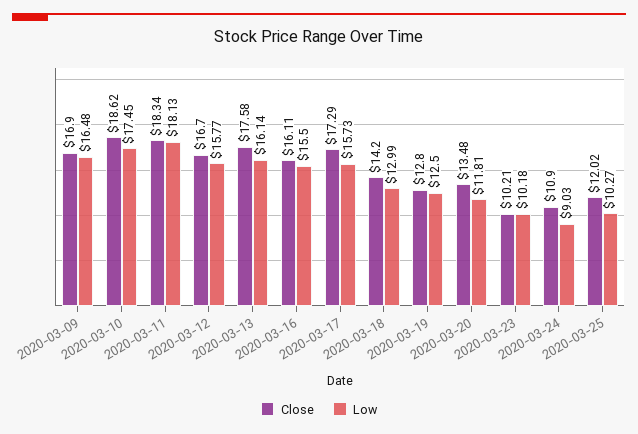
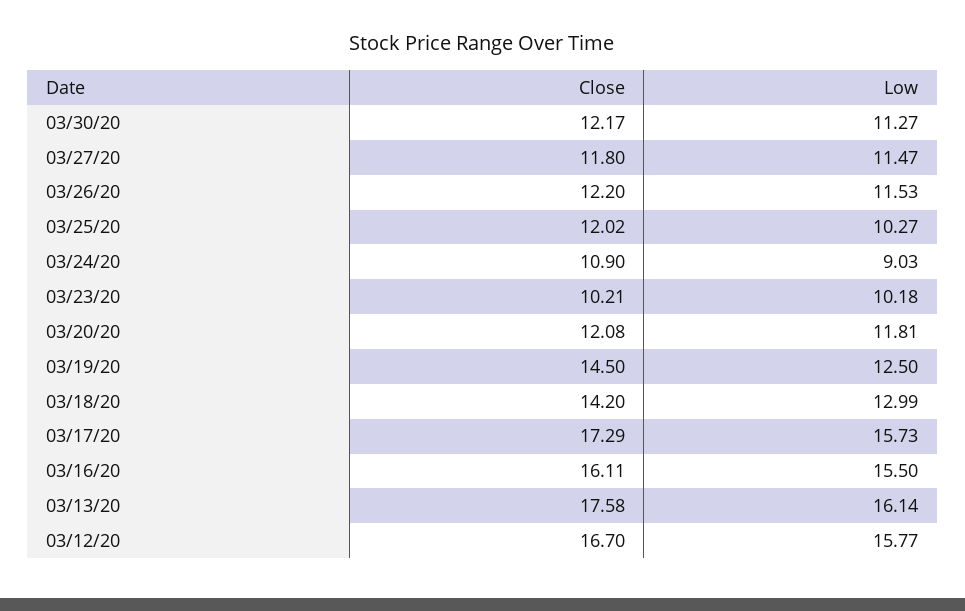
Close, 2020-03-09: 16.9 -> none
Low, 2020-03-09: 16.48 -> none
Close, 2020-03-10: 18.62 -> none
Low, 2020-03-10: 17.45 -> none
Close, 2020-03-11: 18.34 -> none
Low, 2020-03-11: 18.13 -> none
Close, 2020-03-19: 12.8 -> 14.5
Close, 2020-03-20: 13.48 -> 12.08
Close, 03/30/20: none -> 12.17
Low, 03/30/20: none -> 11.27
Close, 03/27/20: none -> 11.8
Low, 03/27/20: none -> 11.47
Close, 03/26/20: none -> 12.2
Low, 03/26/20: none -> 11.53

